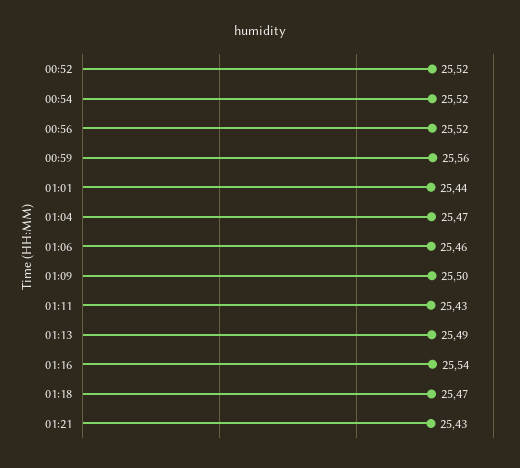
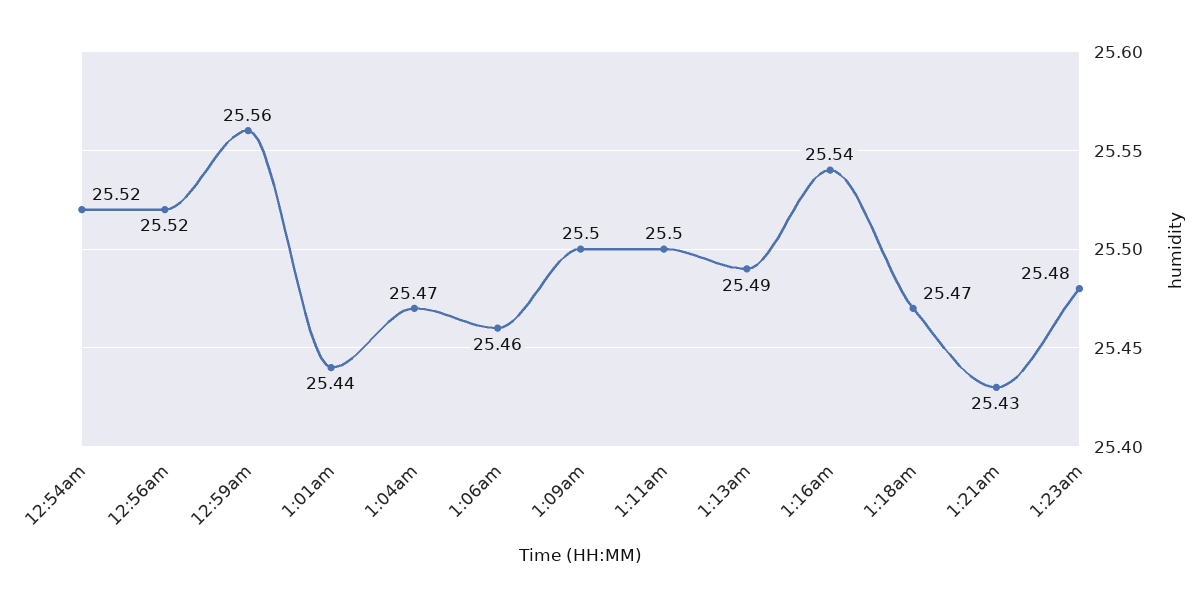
00:52: 25.52 -> none
01:11: 25.43 -> 25.5
1:23am: none -> 25.48

